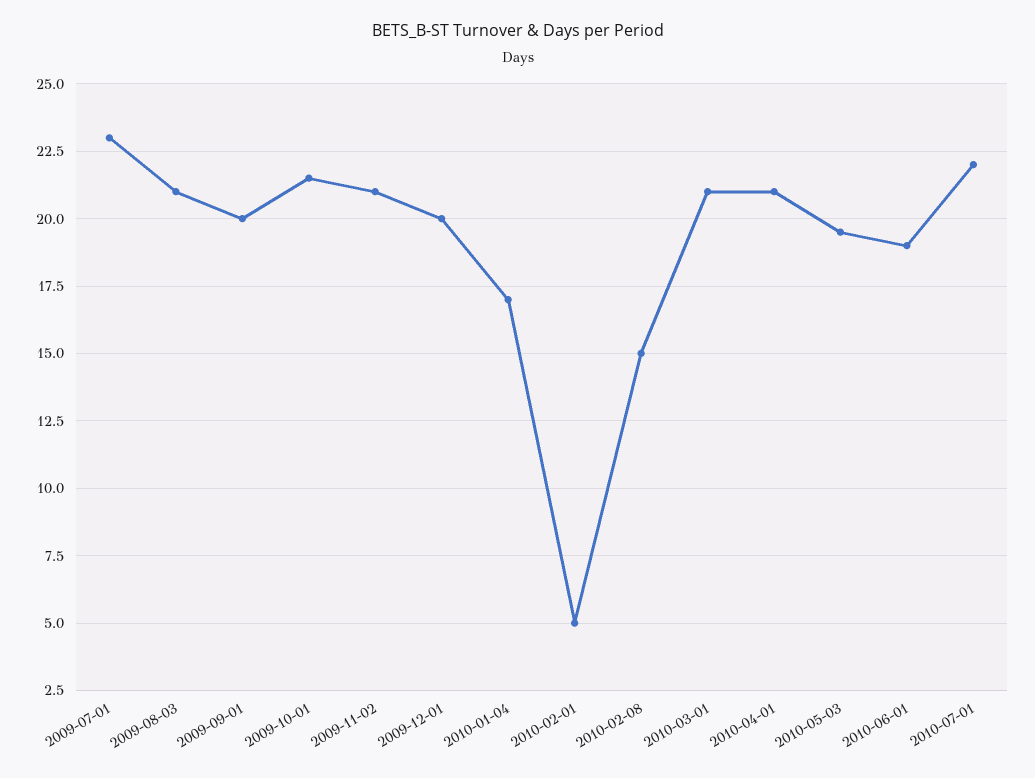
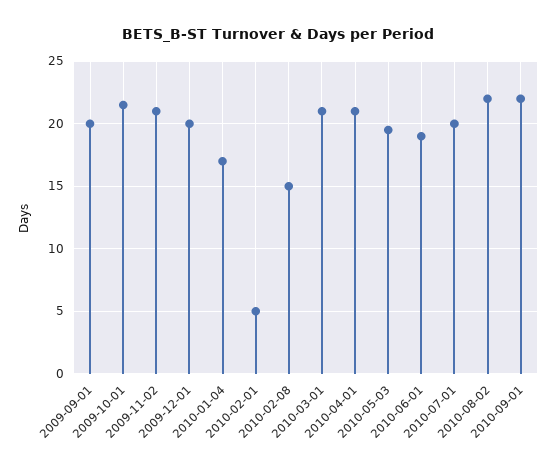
2009-07-01: 23 -> none
2009-08-03: 21 -> none
2010-07-01: 22 -> 20
2010-08-02: none -> 22
2010-09-01: none -> 22

